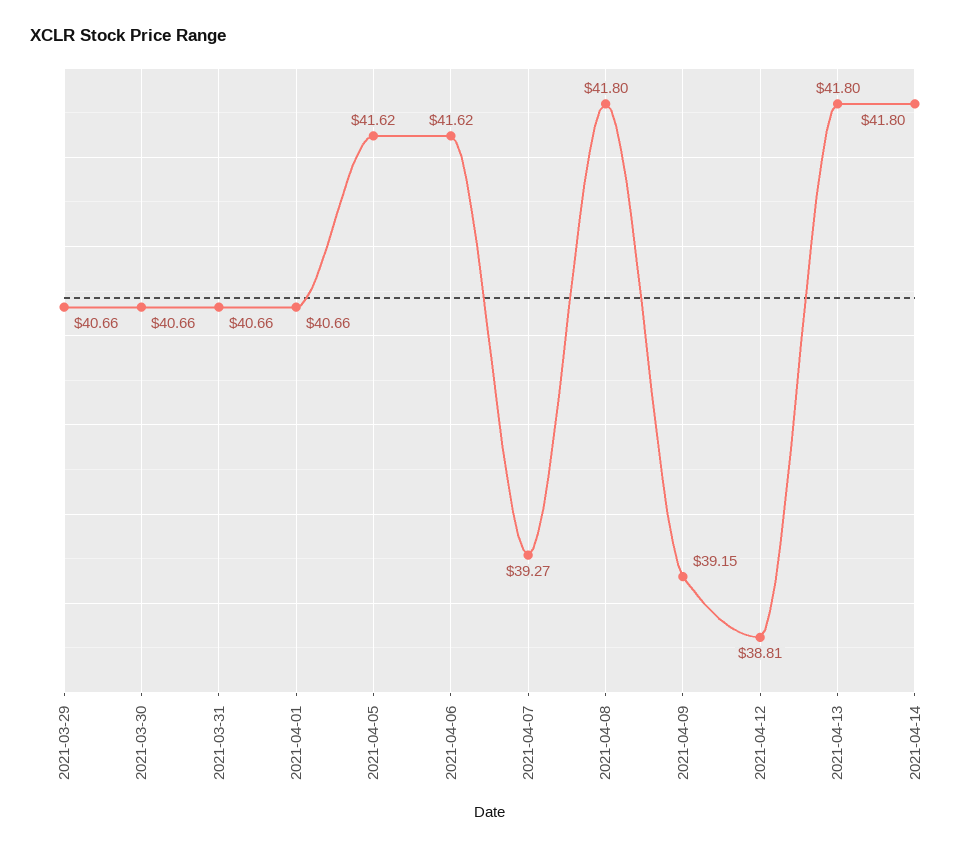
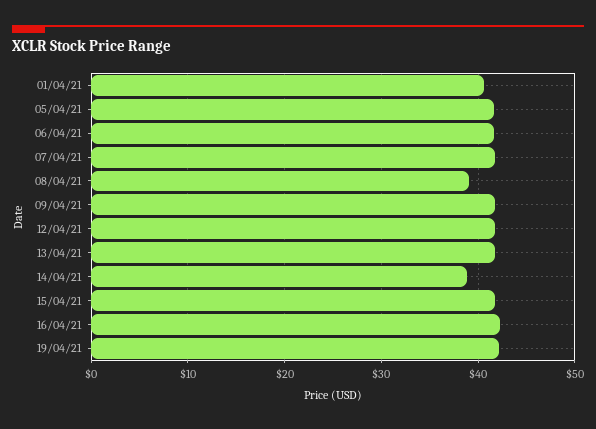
2021-03-29: 40.66 -> none
2021-03-30: 40.66 -> none
2021-03-31: 40.66 -> none
2021-04-07: 39.27 -> 42
2021-04-08: 41.8 -> 39
2021-04-09: 39.15 -> 42
2021-04-12: 38.81 -> 42
2021-04-14: 41.8 -> 39
15/04/21: none -> 42
16/04/21: none -> 42
19/04/21: none -> 42

